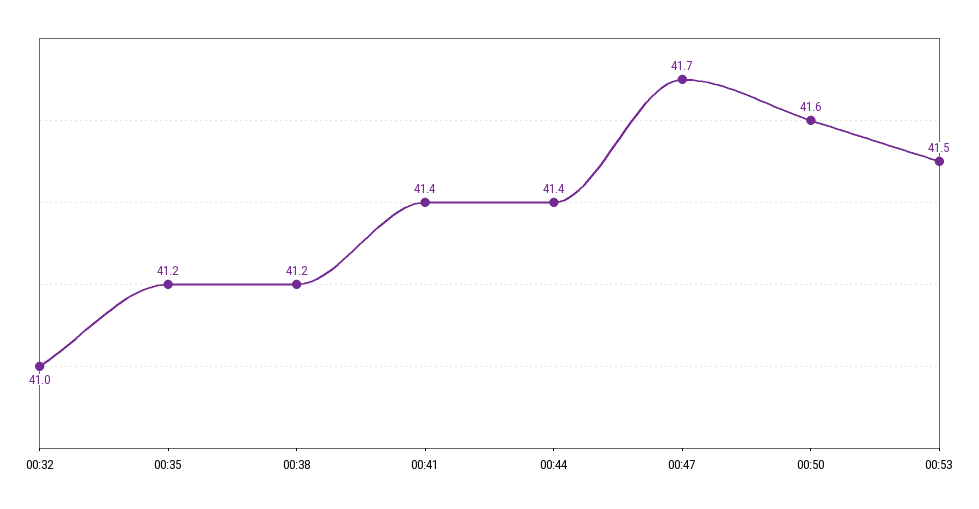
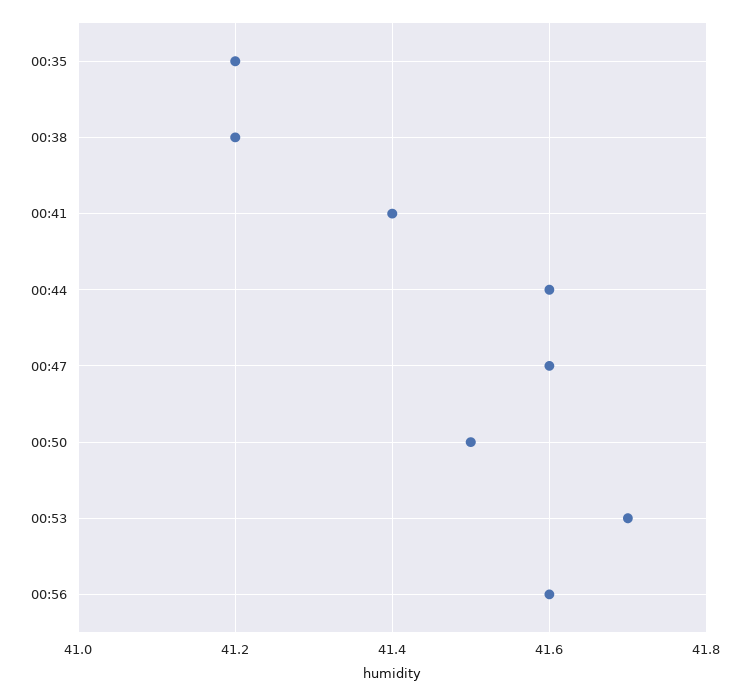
00:32: 41 -> none
00:44: 41.4 -> 41.6
00:47: 41.7 -> 41.6
00:50: 41.6 -> 41.5
00:53: 41.5 -> 41.7
00:56: none -> 41.6

